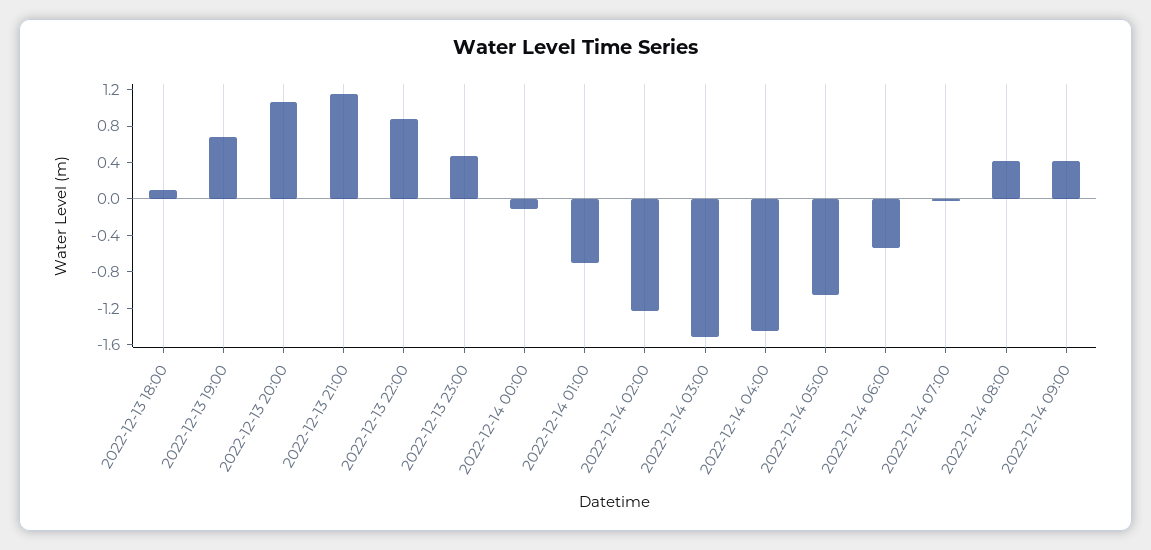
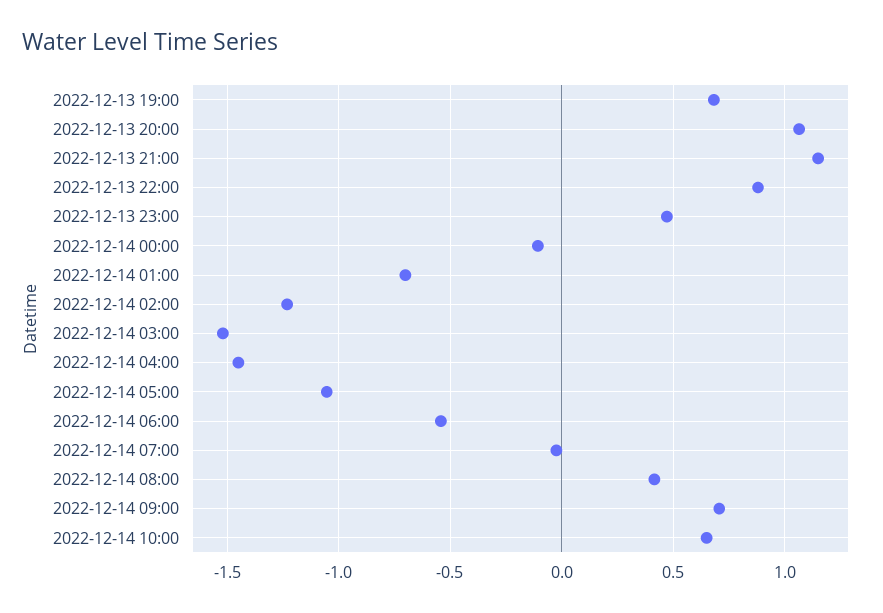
2022-12-13 18:00: 0.1 -> none
2022-12-14 09:00: 0.4 -> 0.7
2022-12-14 10:00: none -> 0.65

